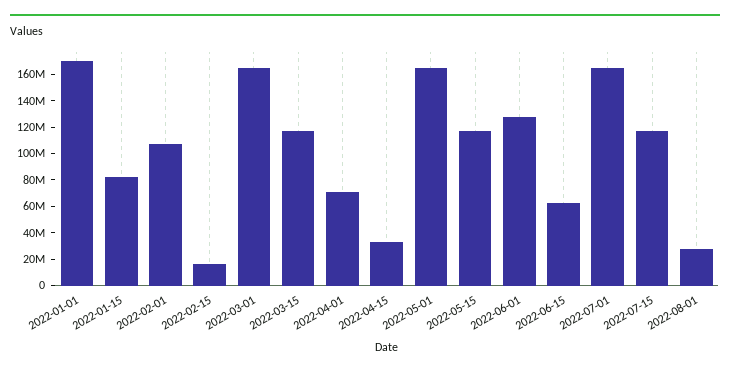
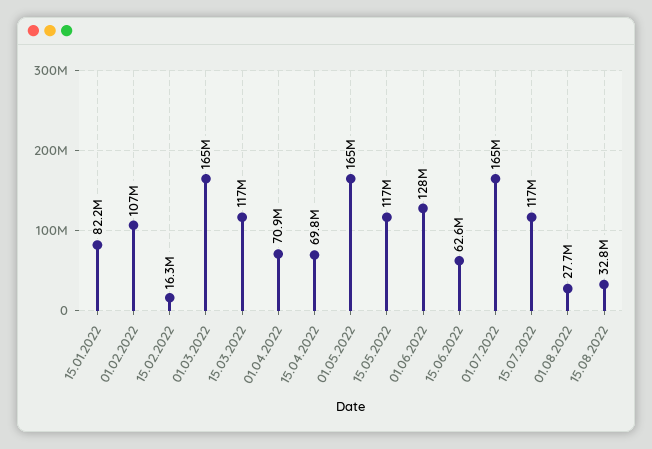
2022-01-01: 170000000 -> none
2022-04-15: 30000000 -> 69800000
15.08.2022: none -> 32800000

